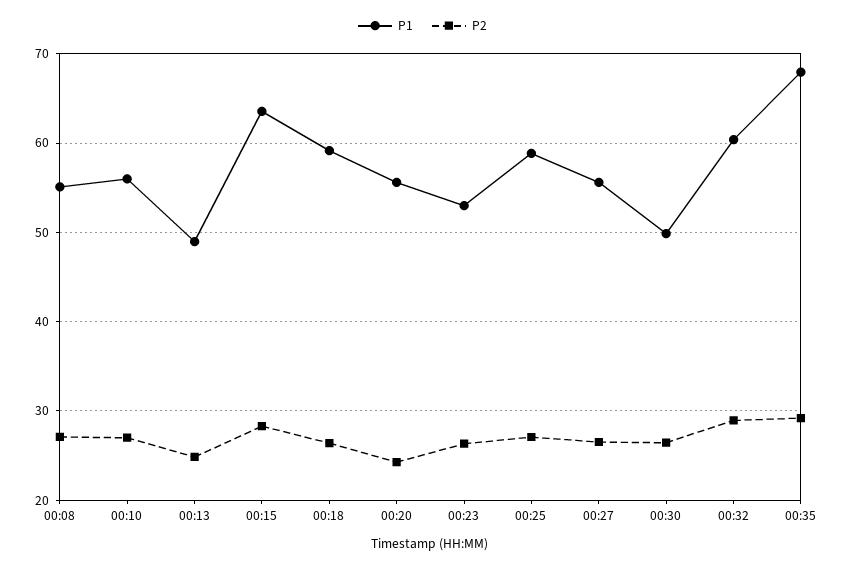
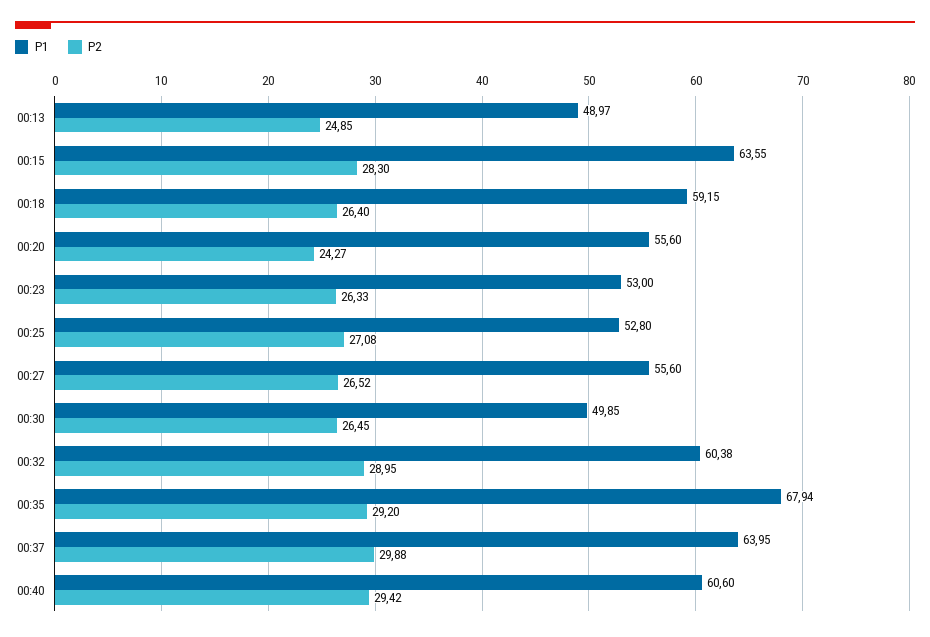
P1, 00:08: 55 -> none
P2, 00:08: 27 -> none
P1, 00:10: 56 -> none
P2, 00:10: 27 -> none
P1, 00:25: 59 -> 52.8
P1, 00:37: none -> 63.95
P2, 00:37: none -> 29.88
P1, 00:40: none -> 60.6
P2, 00:40: none -> 29.42

